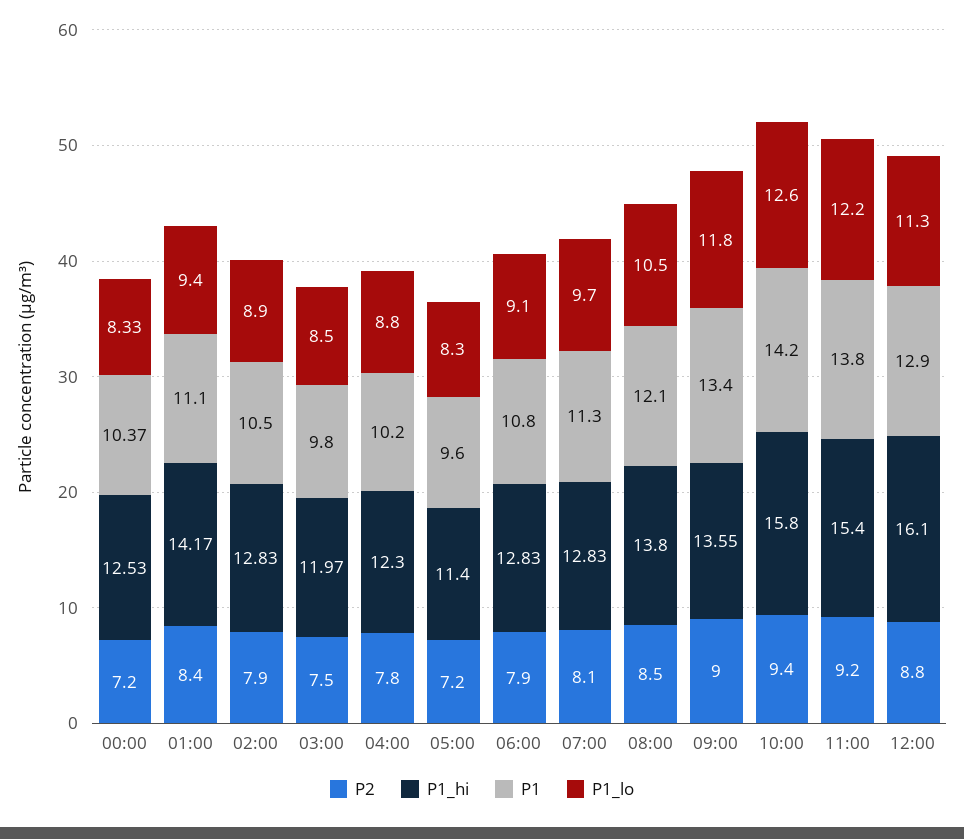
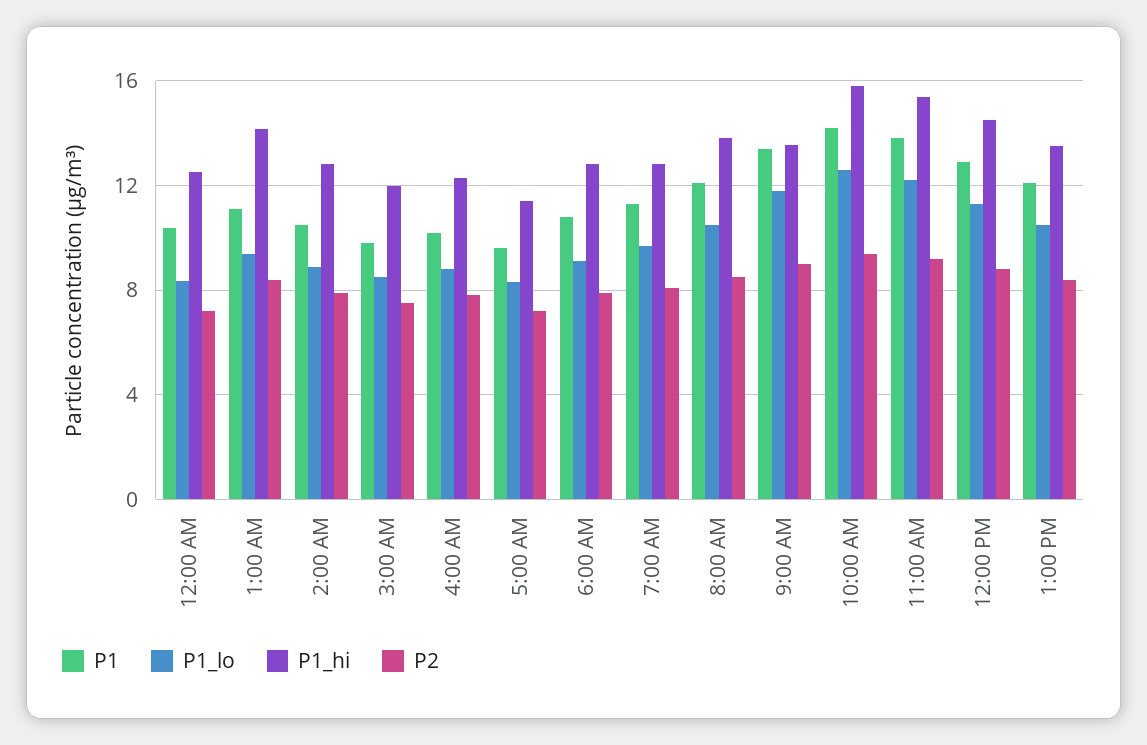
P1_hi, 12:00: 16.1 -> 14.5
P1, 1:00 PM: none -> 12
P1_lo, 1:00 PM: none -> 10.5
P1_hi, 1:00 PM: none -> 13.5
P2, 1:00 PM: none -> 8.5

